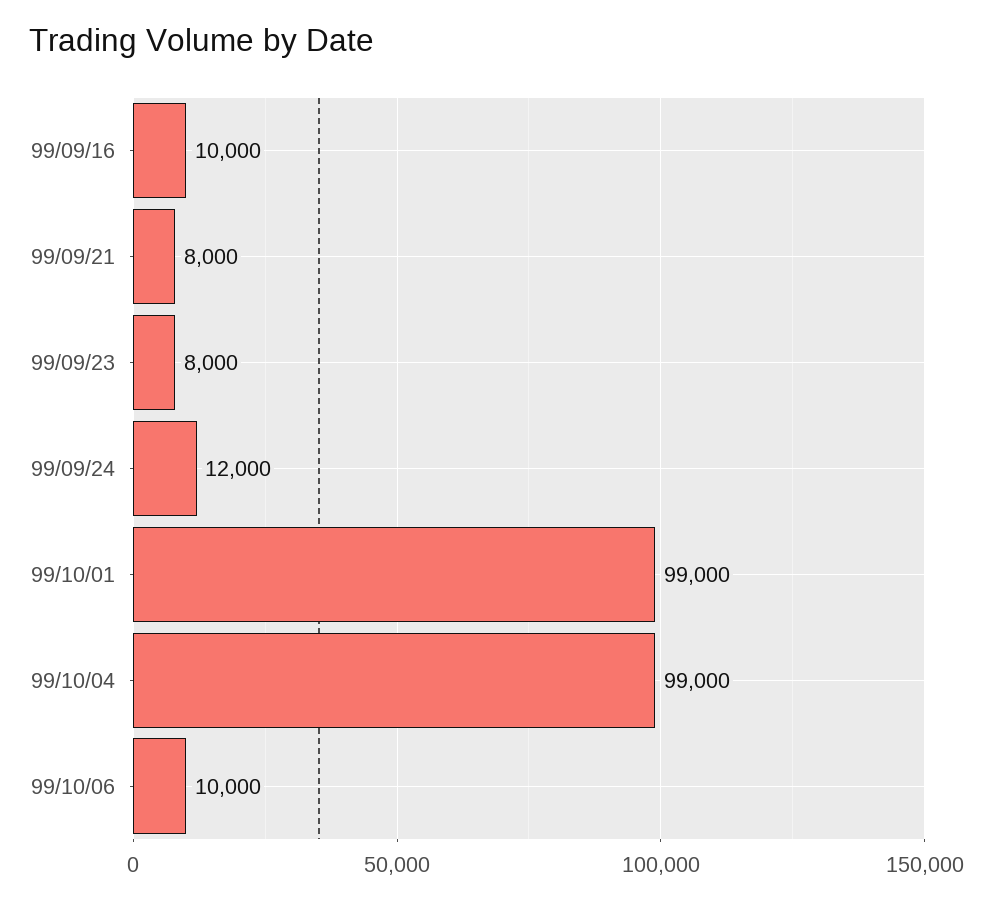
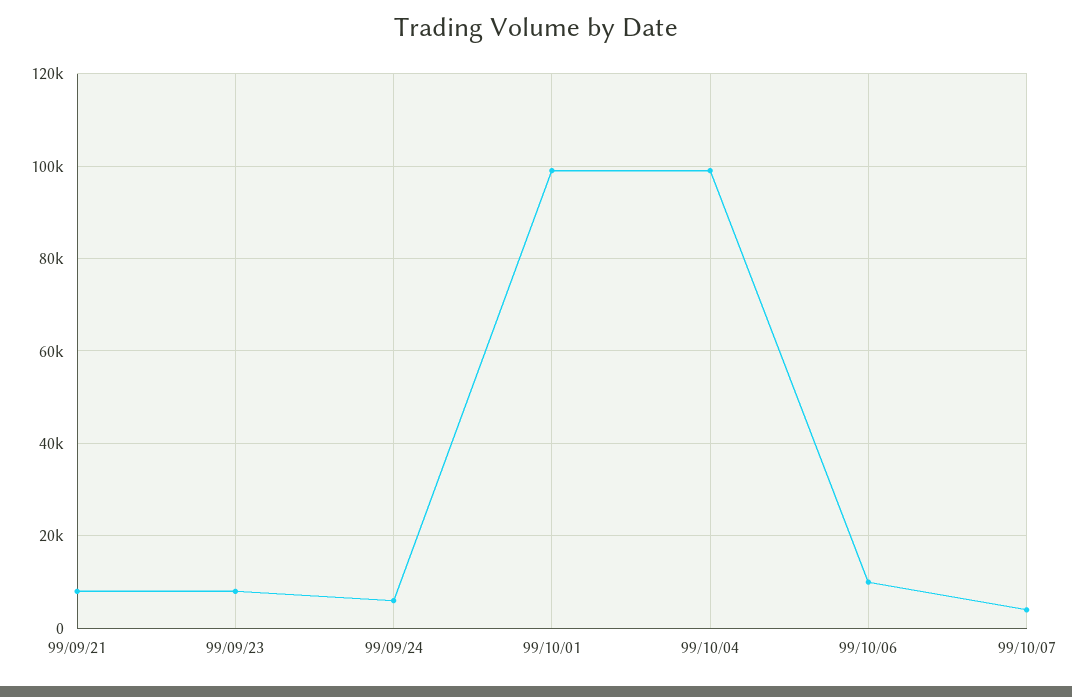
99/09/16: 10000 -> none
99/09/24: 12000 -> 6000
99/10/07: none -> 4000

